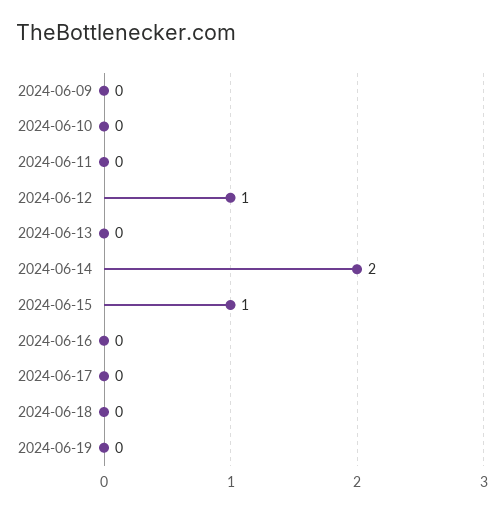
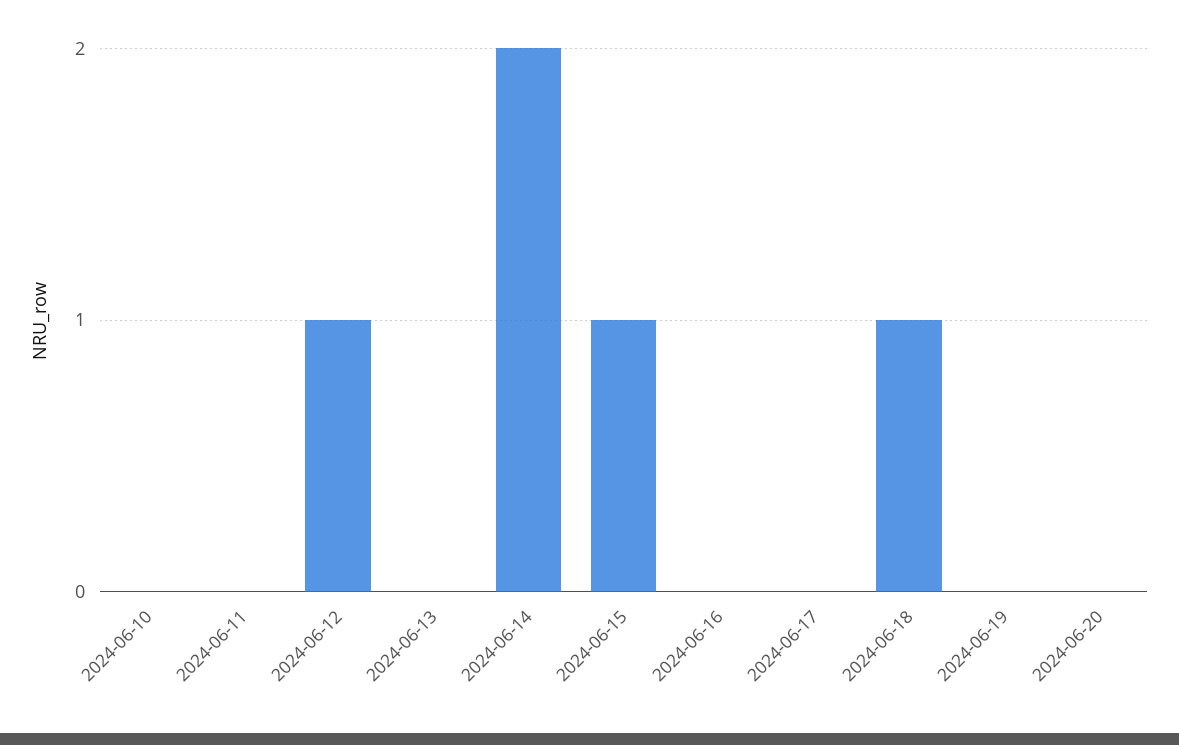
2024-06-09: 0 -> none
2024-06-18: 0 -> 1
2024-06-20: none -> 0

